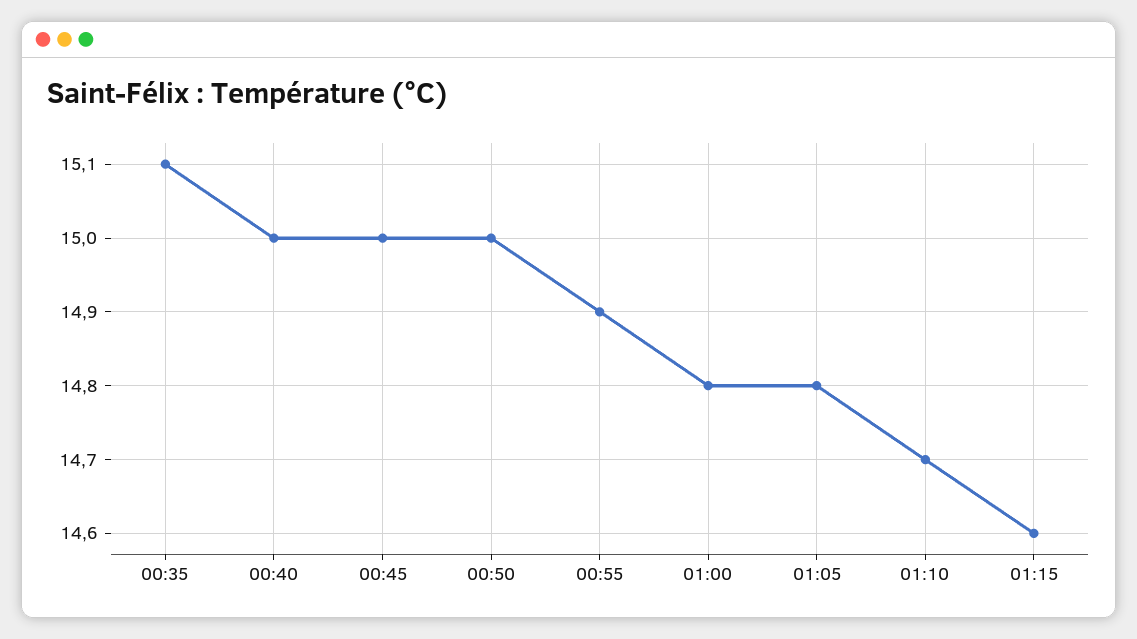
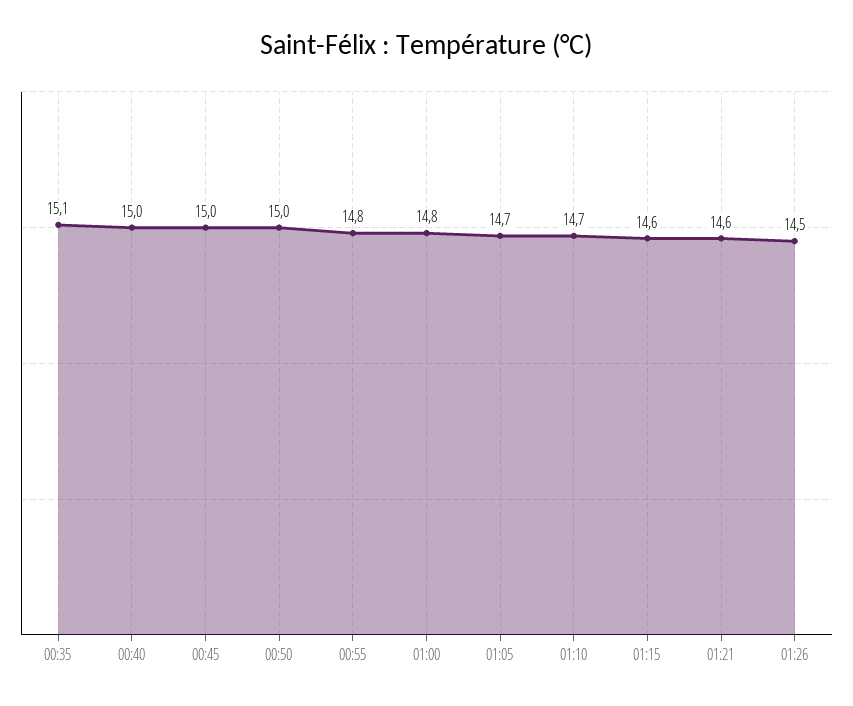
00:55: 14.9 -> 14.8
01:05: 14.8 -> 14.7
01:21: none -> 14.6
01:26: none -> 14.5

